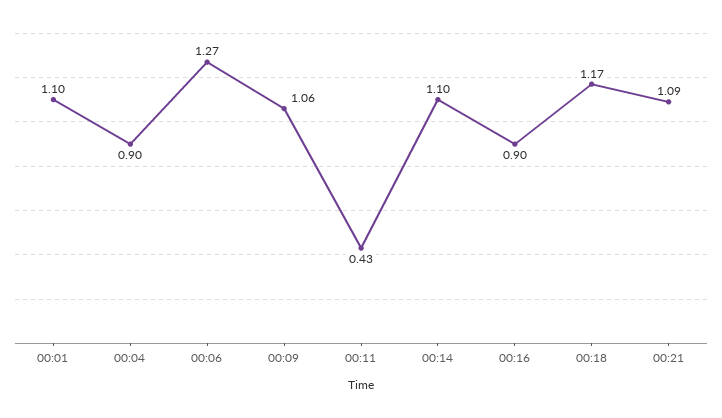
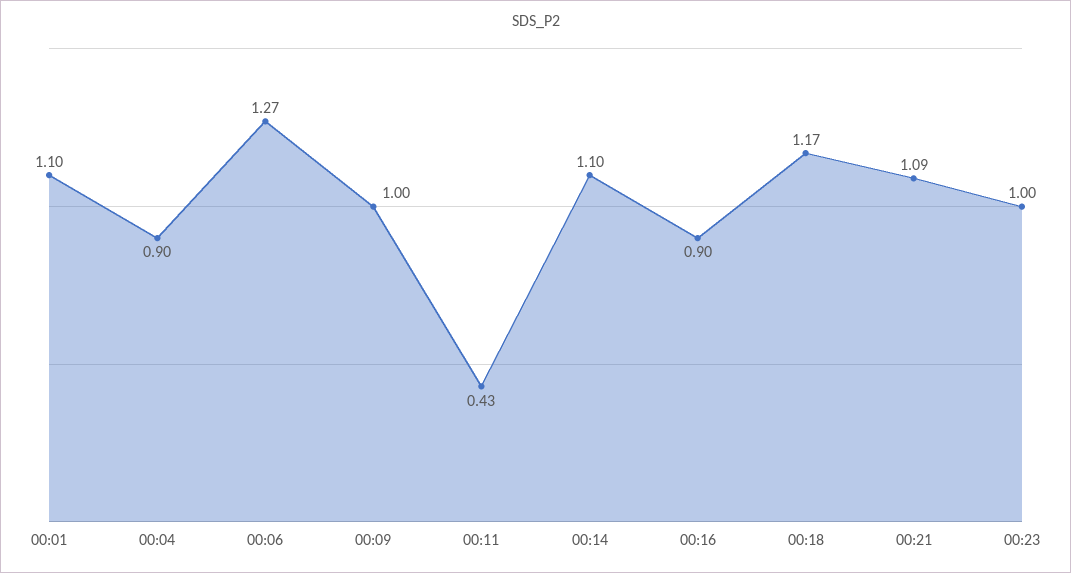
00:09: 1.06 -> 1
00:23: none -> 1

